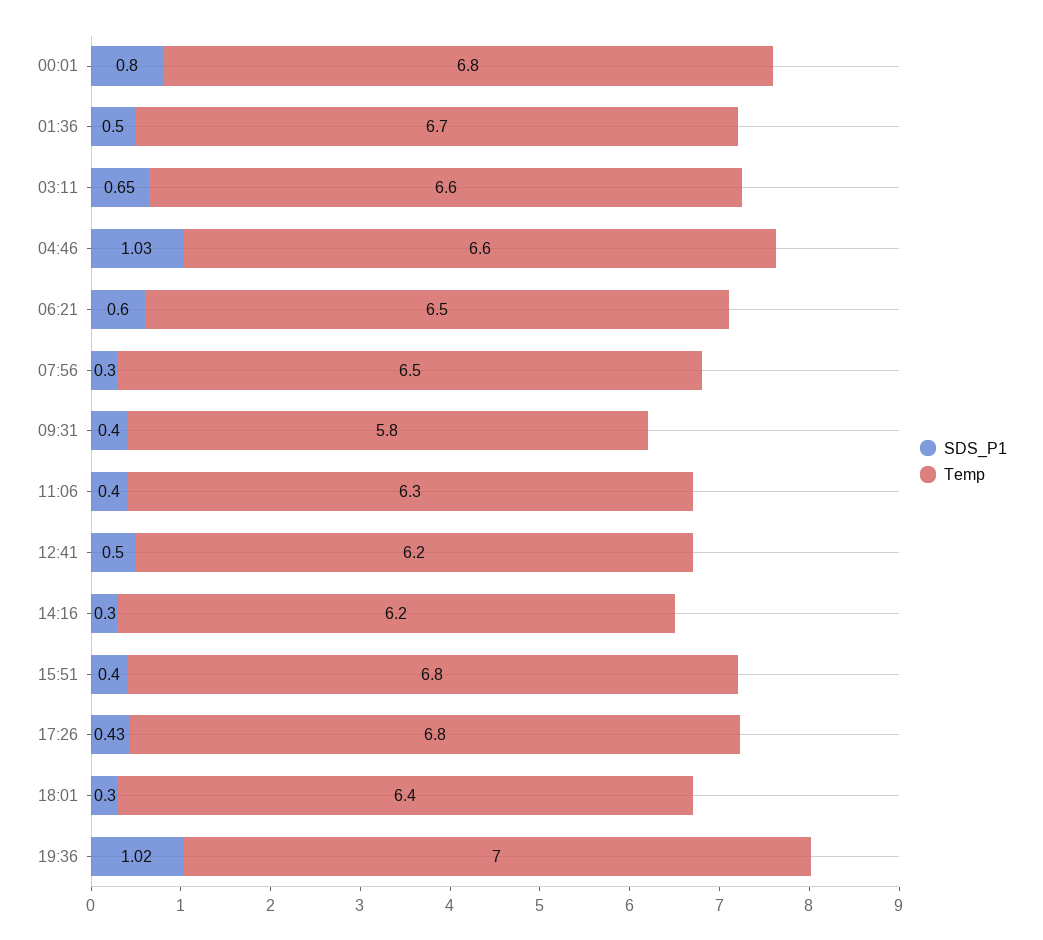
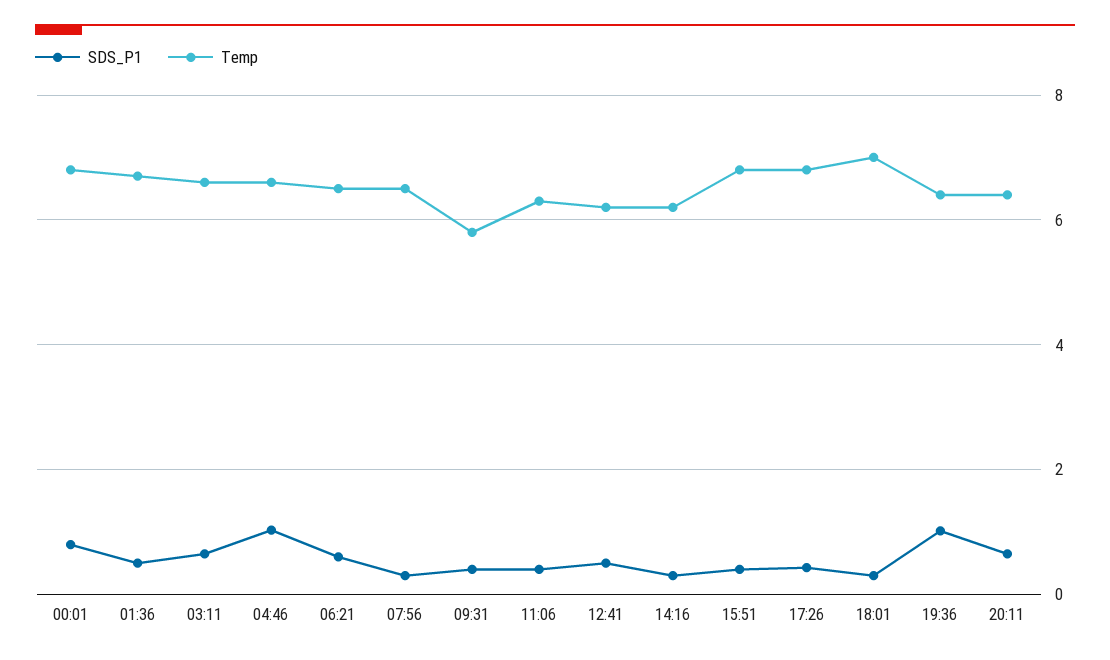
Temp, 18:01: 6.4 -> 7
Temp, 19:36: 7 -> 6.4
SDS_P1, 20:11: none -> 0.6
Temp, 20:11: none -> 6.4

